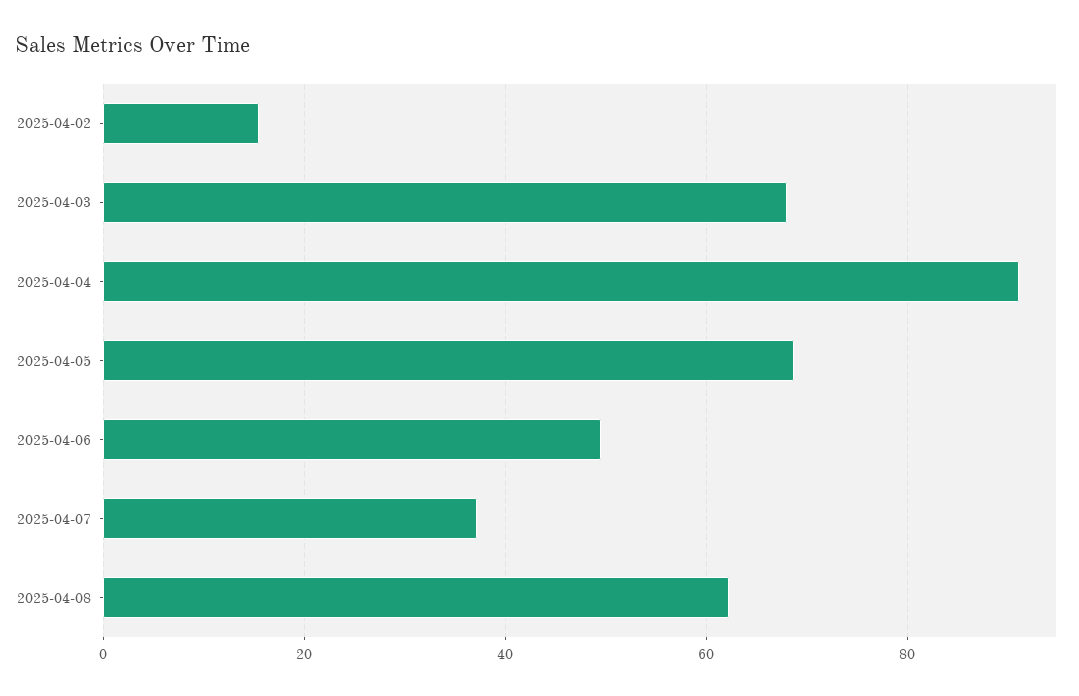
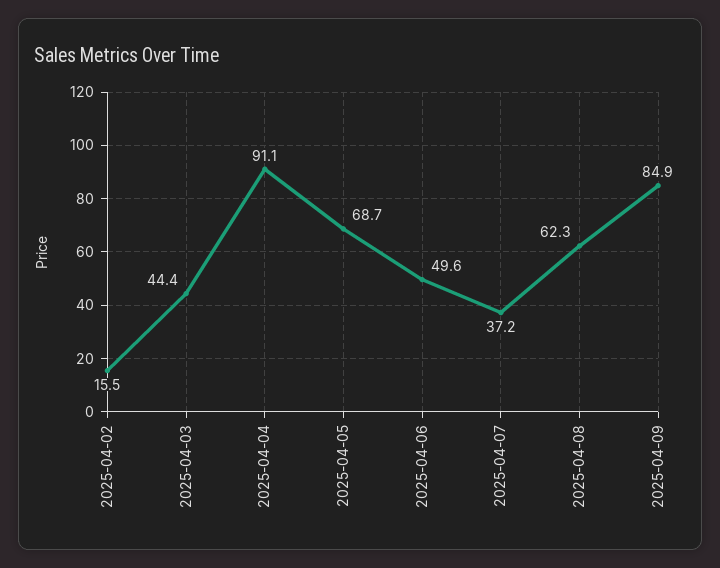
2025-04-03: 68 -> 44.4
2025-04-09: none -> 84.9

